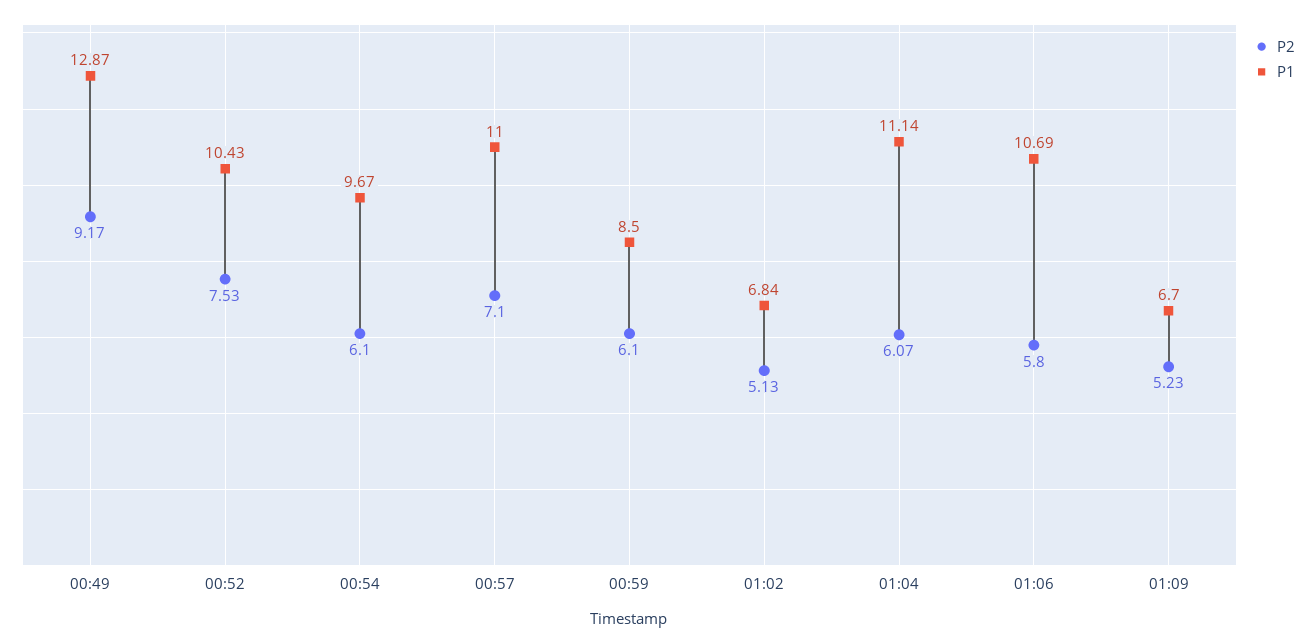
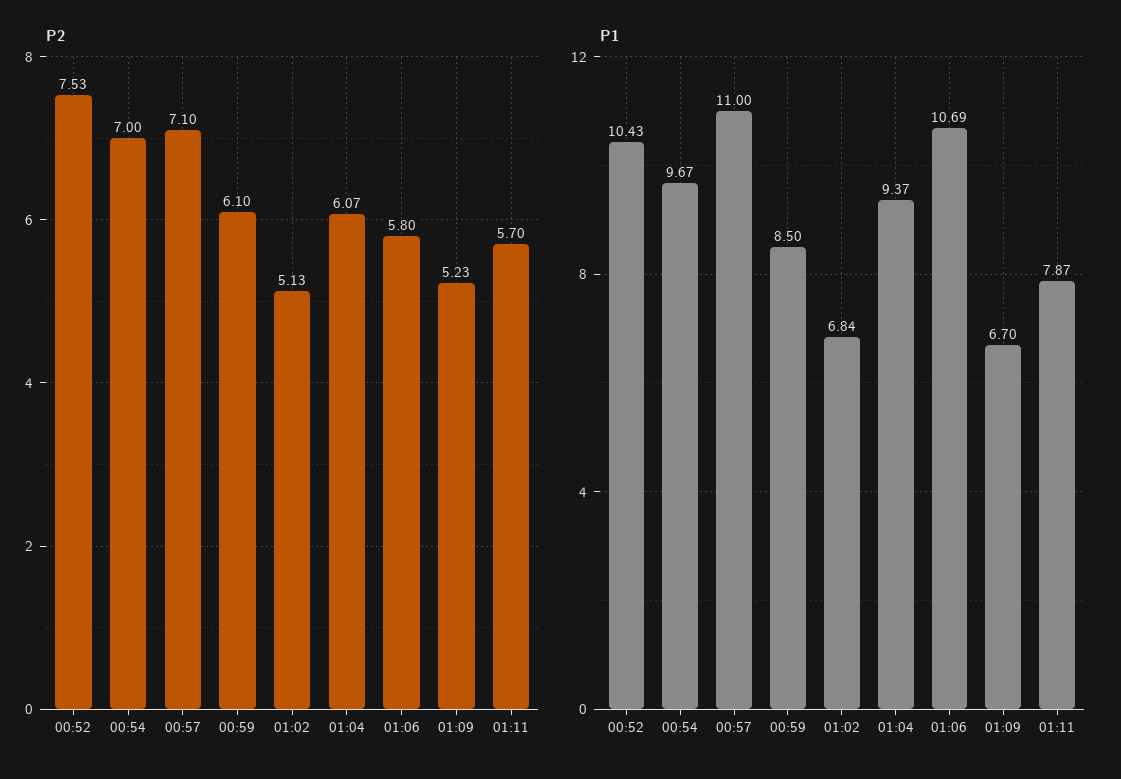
P2, 00:49: 9.17 -> none
P1, 00:49: 12.87 -> none
P2, 00:54: 6.1 -> 7
P1, 01:04: 11.14 -> 9.37
P2, 01:11: none -> 5.7
P1, 01:11: none -> 7.87

